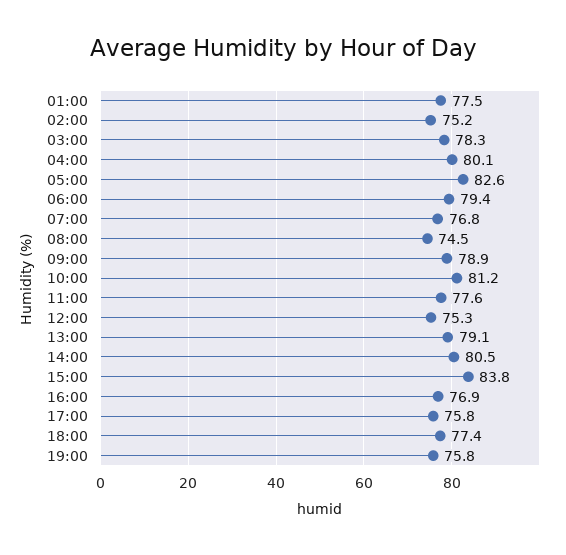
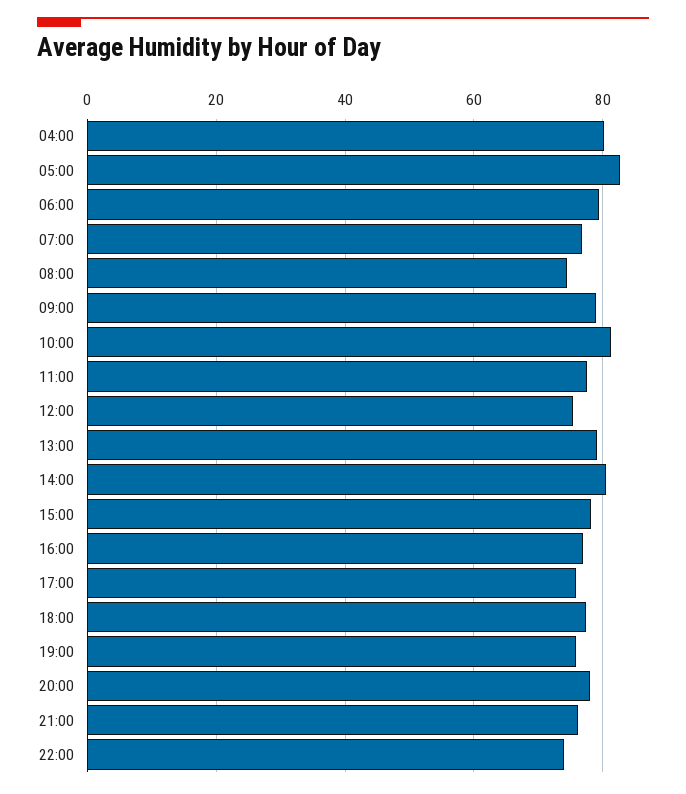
01:00: 77.5 -> none
02:00: 75.2 -> none
03:00: 78.3 -> none
15:00: 83.8 -> 78
20:00: none -> 78
21:00: none -> 76
22:00: none -> 74

